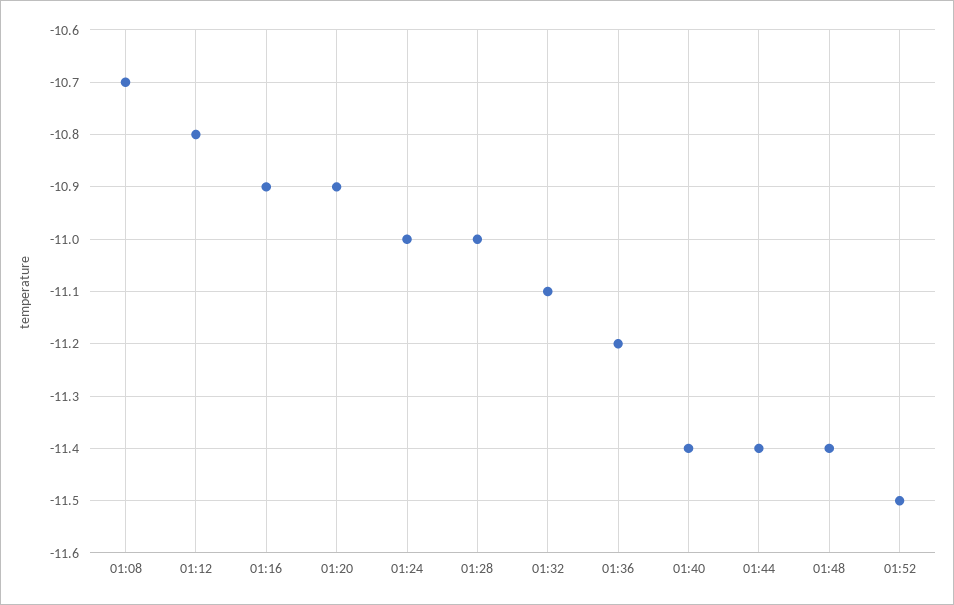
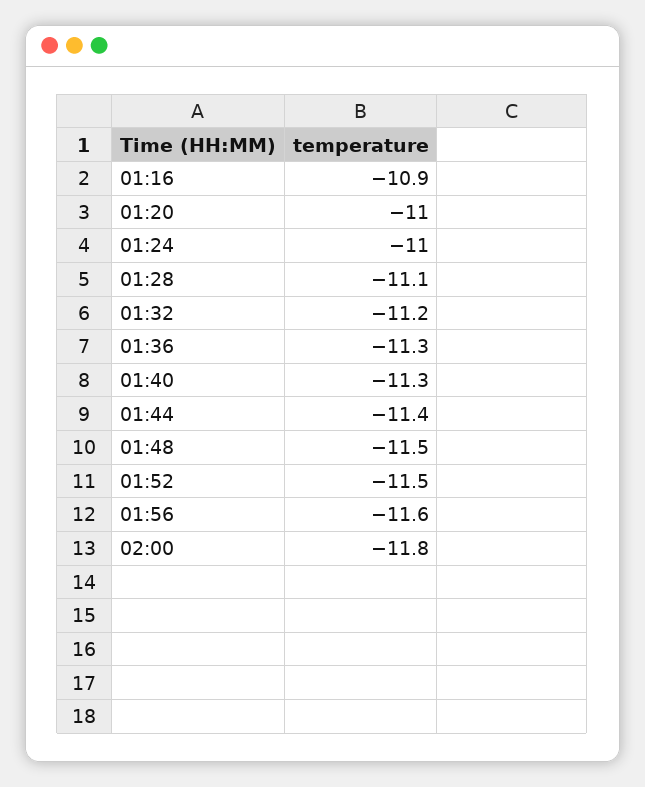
01:08: -10.7 -> none
01:12: -10.8 -> none
01:20: -10.9 -> -11
01:28: -11 -> -11.1
01:32: -11.1 -> -11.2
01:36: -11.2 -> -11.3
01:40: -11.4 -> -11.3
01:48: -11.4 -> -11.5
01:56: none -> -11.6
02:00: none -> -11.8

